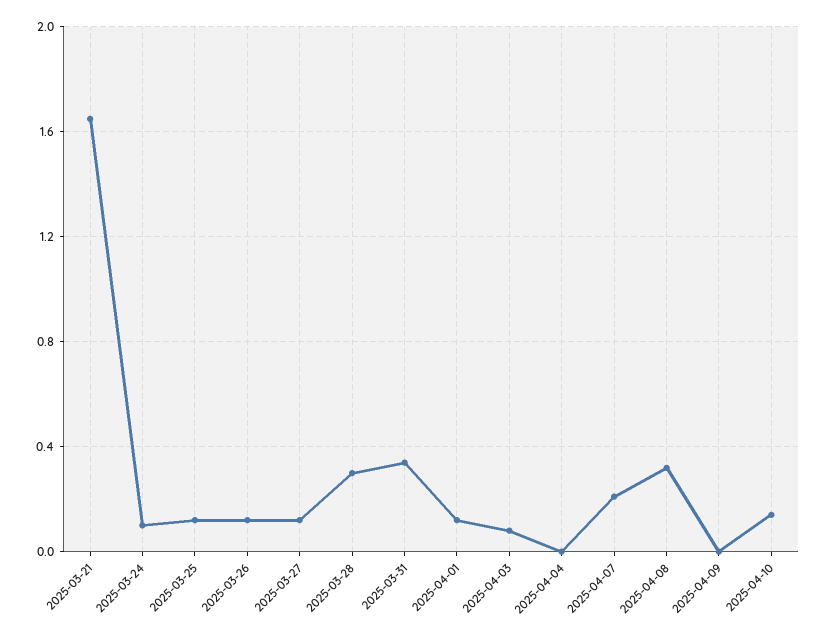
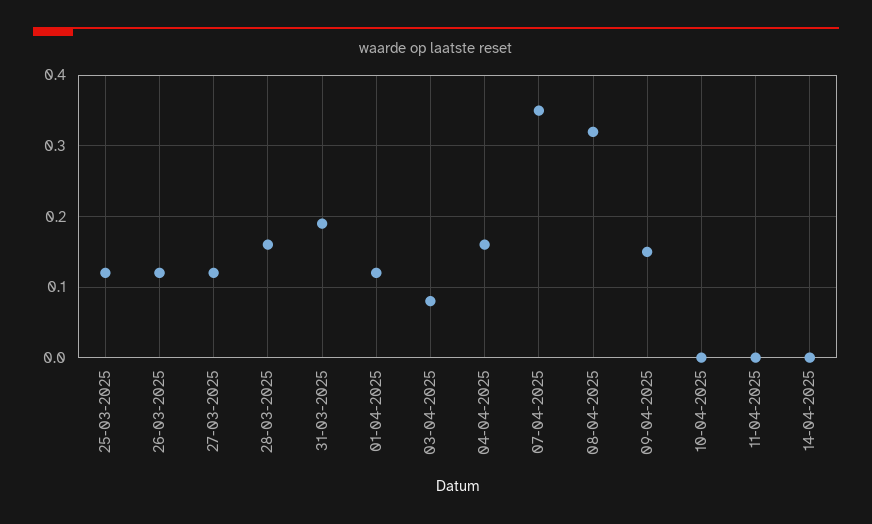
2025-03-21: 1.65 -> none
2025-03-24: 0.1 -> none
2025-03-28: 0.3 -> 0.16
2025-03-31: 0.35 -> 0.19
2025-04-04: 0 -> 0.16
2025-04-07: 0.2 -> 0.35
2025-04-09: 0 -> 0.15
2025-04-10: 0.15 -> 0
11-04-2025: none -> 0
14-04-2025: none -> 0

